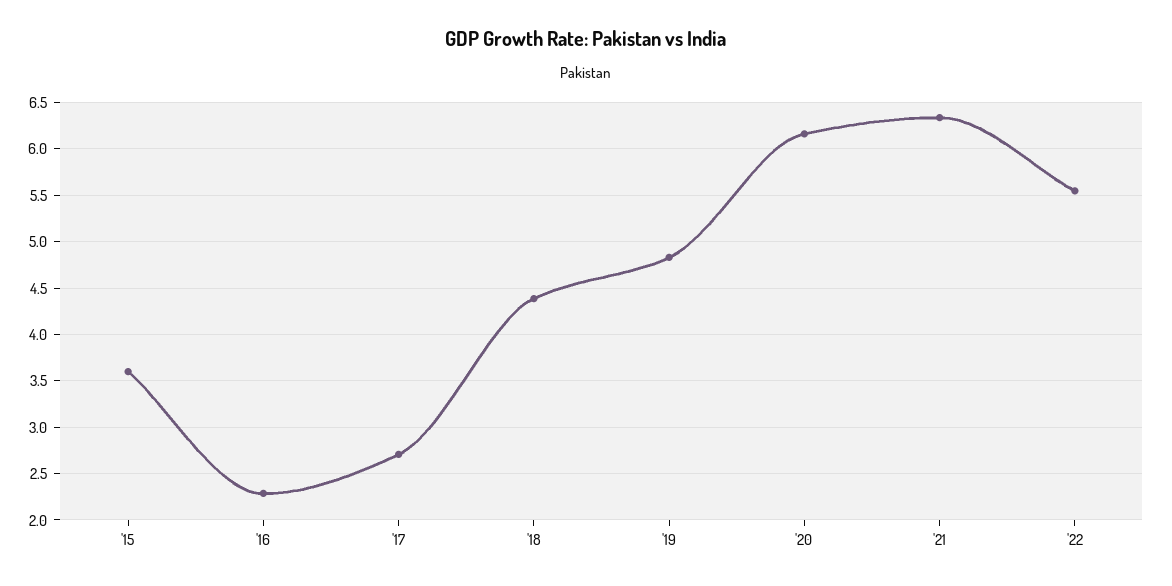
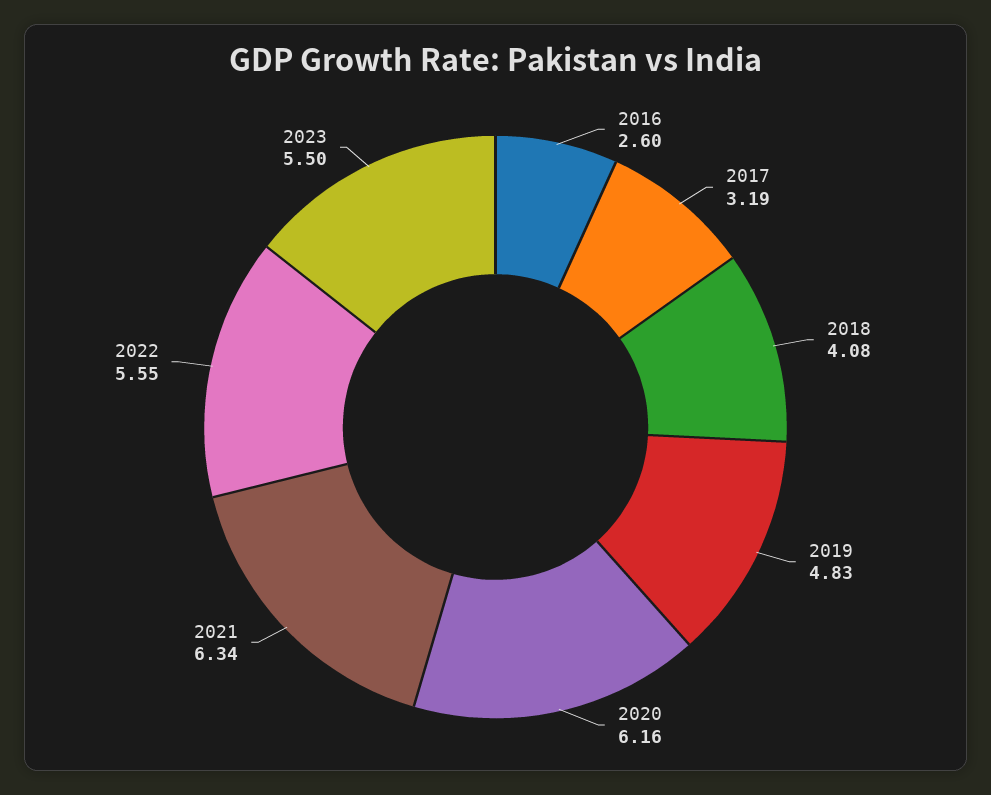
'15: 3.6 -> none
'16: 2.3 -> 2.6
'17: 2.7 -> 3.19
'18: 4.4 -> 4.08
2023: none -> 5.5

